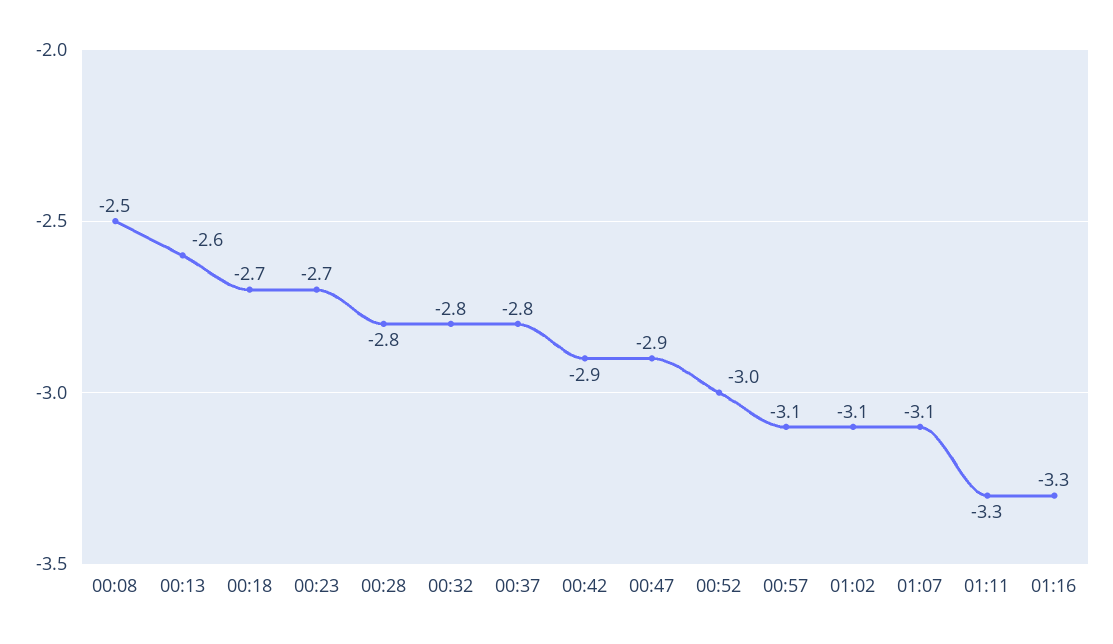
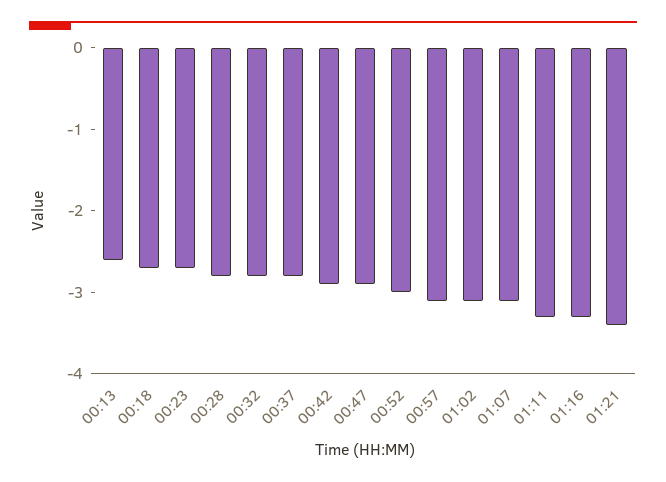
00:08: -2.5 -> none
01:21: none -> -3.4

